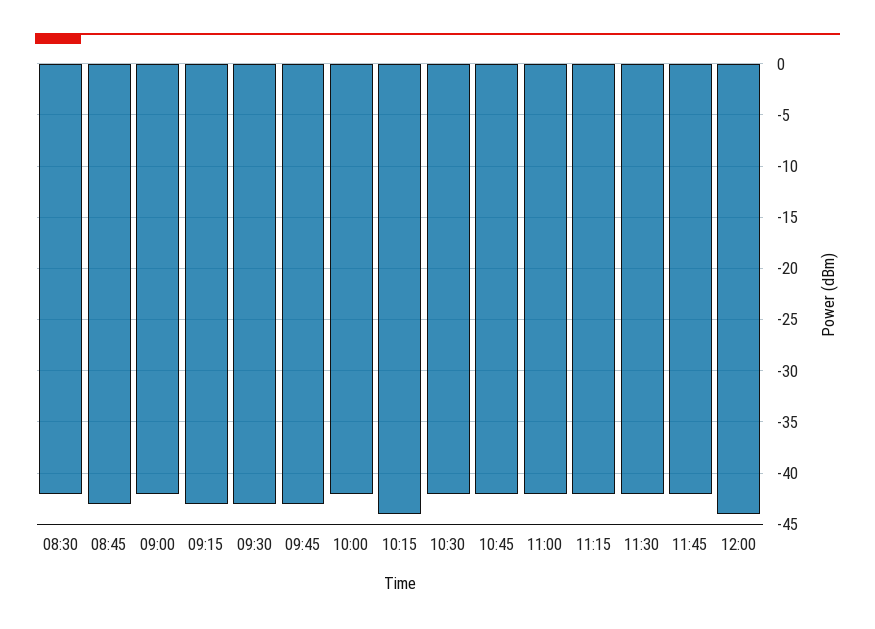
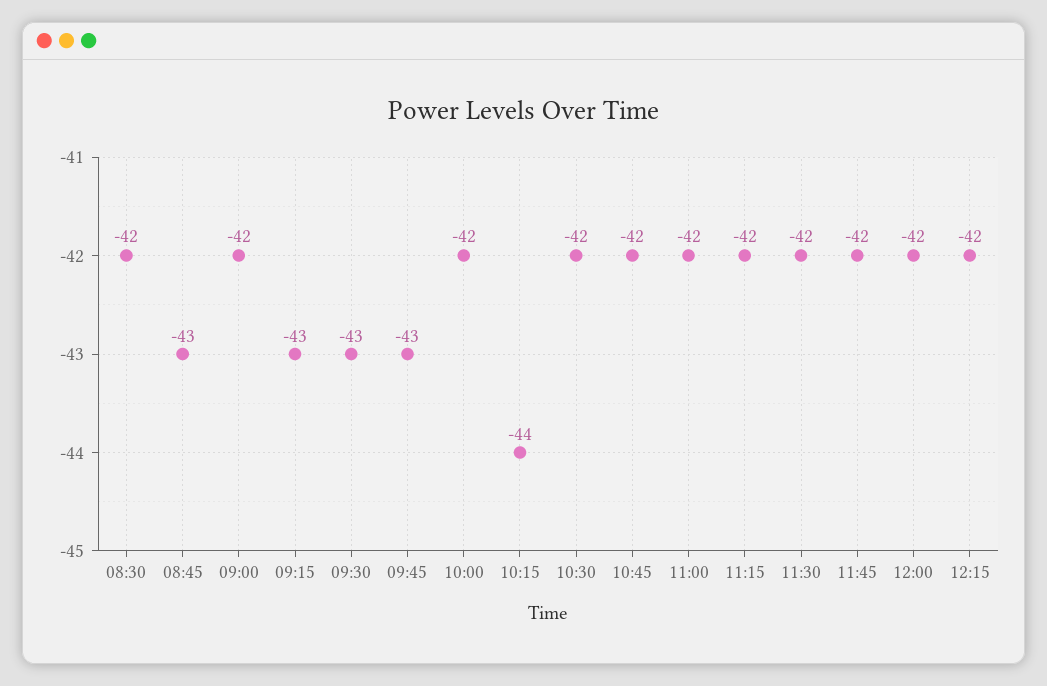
12:00: -44 -> -42
12:15: none -> -42

